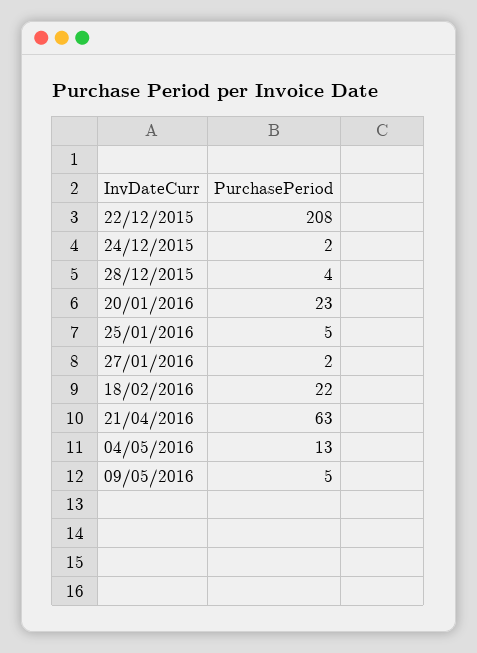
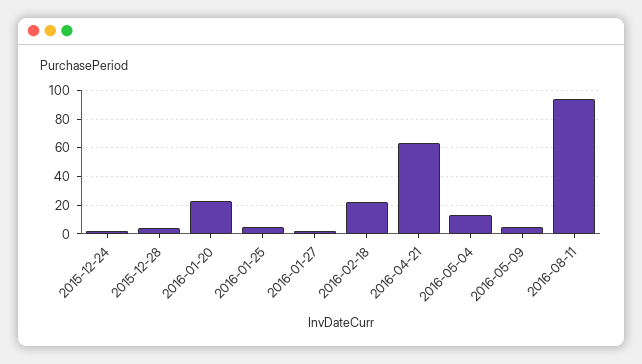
22/12/2015: 208 -> none
2016-08-11: none -> 95

